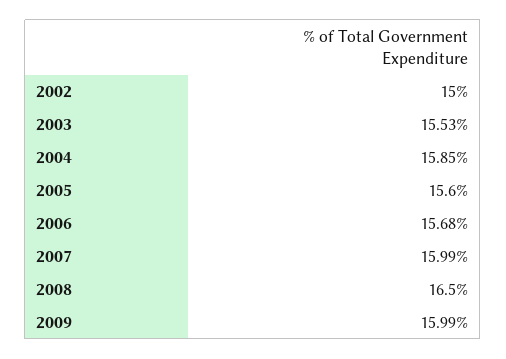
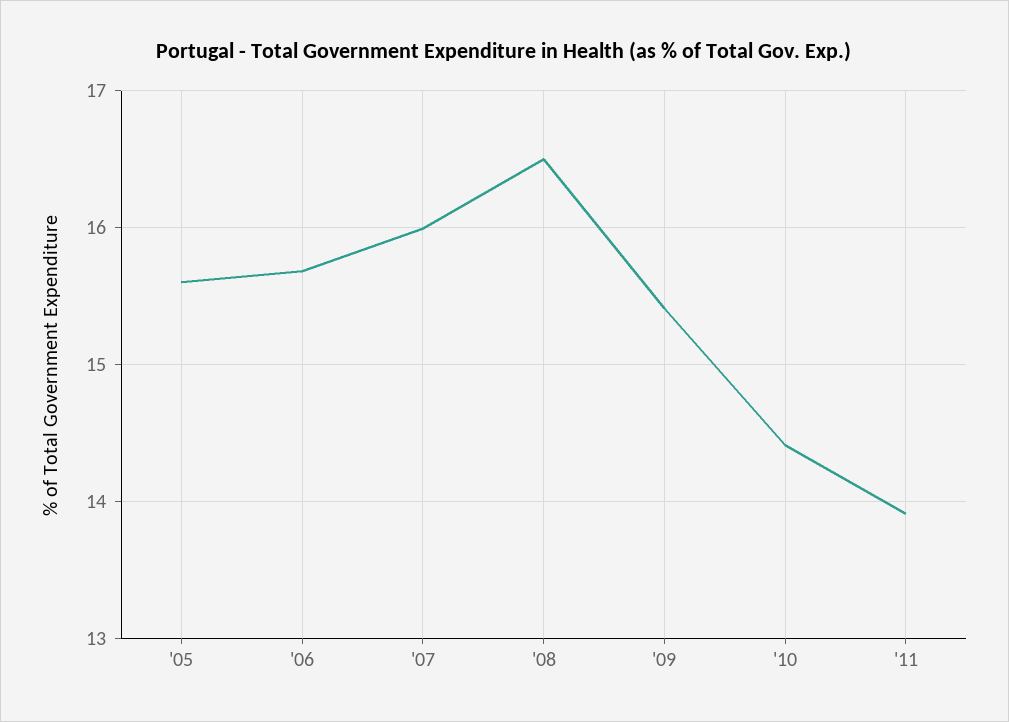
2002: 15 -> none
2003: 15.53 -> none
2004: 15.85 -> none
2009: 15.99 -> 15.4
'10: none -> 14.4
'11: none -> 13.9

